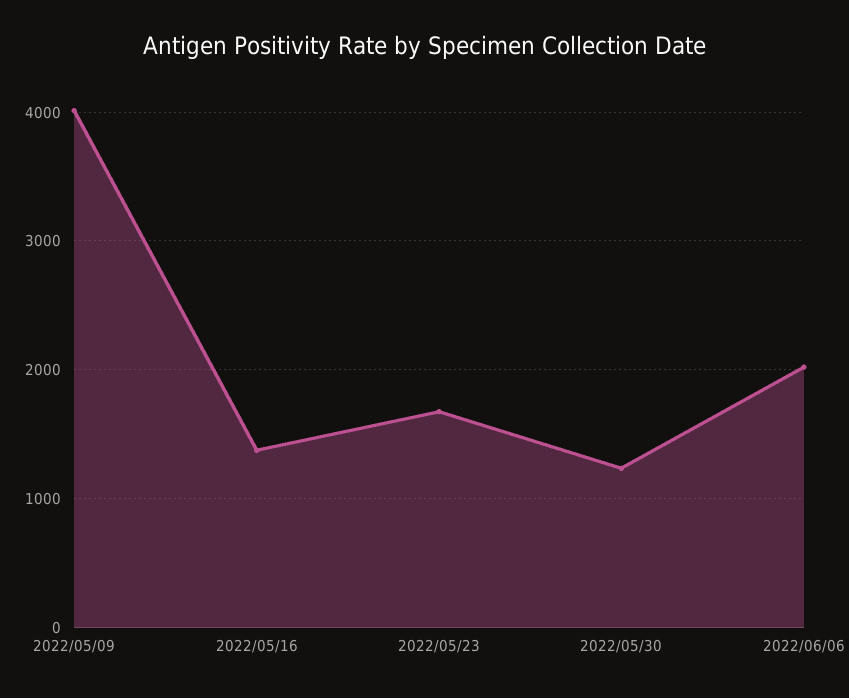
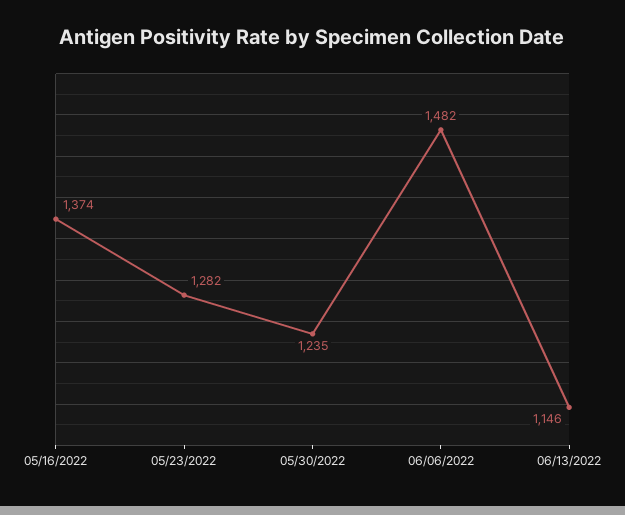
2022/05/09: 4000 -> none
2022/05/23: 1700 -> 1282
2022/06/06: 2000 -> 1482
06/13/2022: none -> 1146

